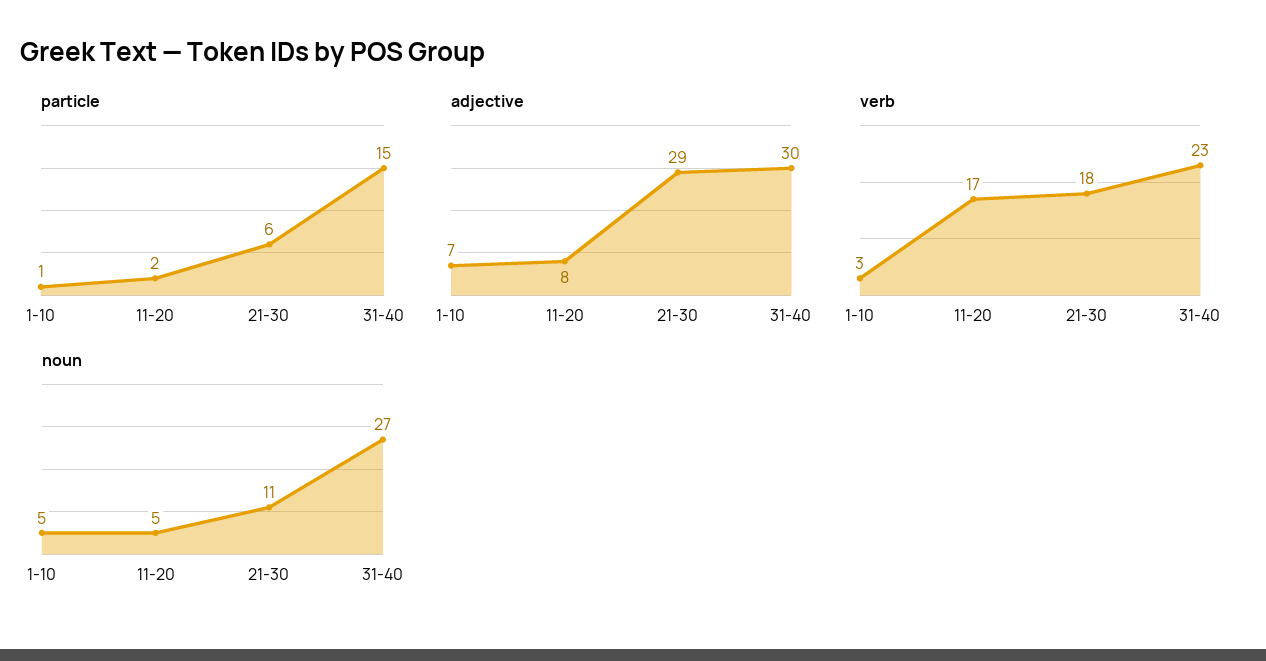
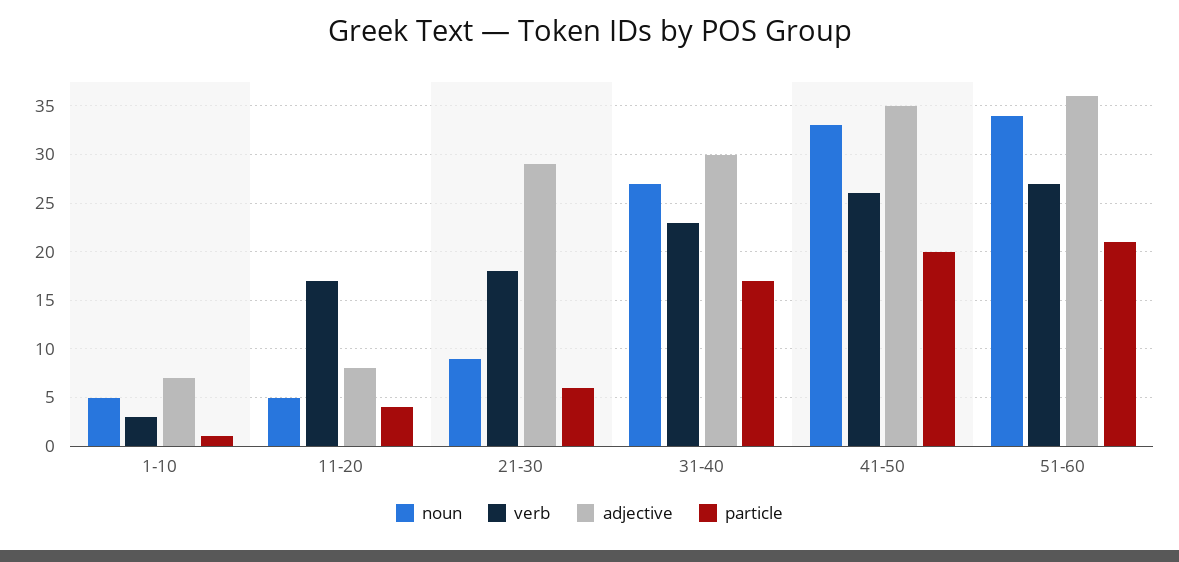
particle, 11-20: 2 -> 4
particle, 31-40: 15 -> 17
noun, 21-30: 11 -> 9
noun, 41-50: none -> 33
verb, 41-50: none -> 26
adjective, 41-50: none -> 35
particle, 41-50: none -> 20
noun, 51-60: none -> 34
verb, 51-60: none -> 27
adjective, 51-60: none -> 36
particle, 51-60: none -> 21

